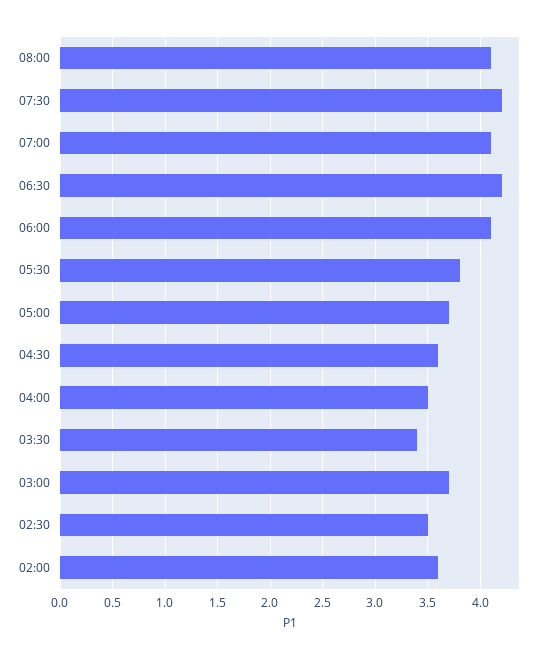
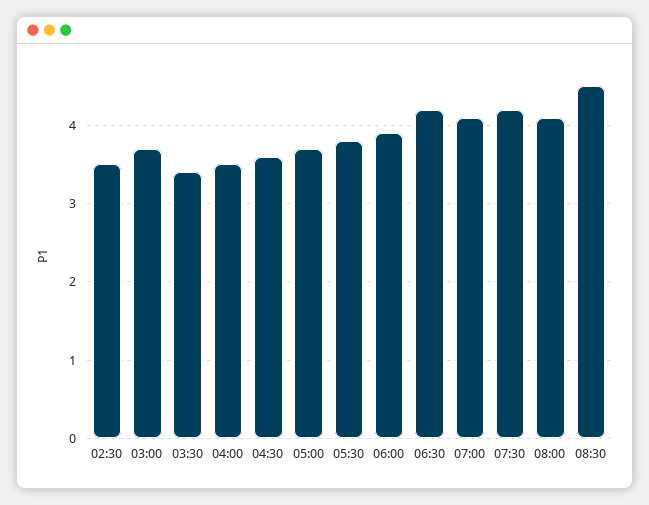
06:00: 4.1 -> 3.9
02:00: 3.6 -> none
08:30: none -> 4.5

